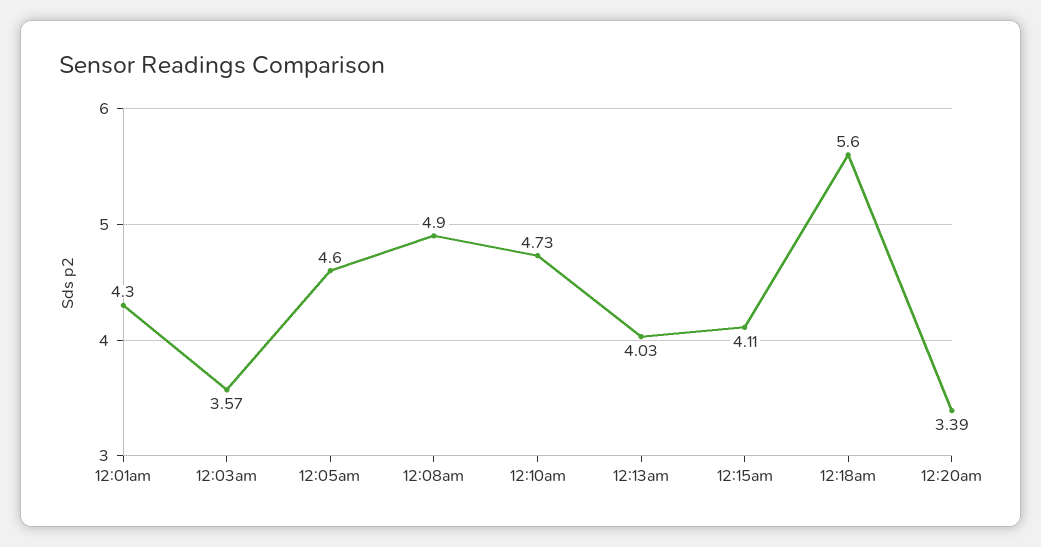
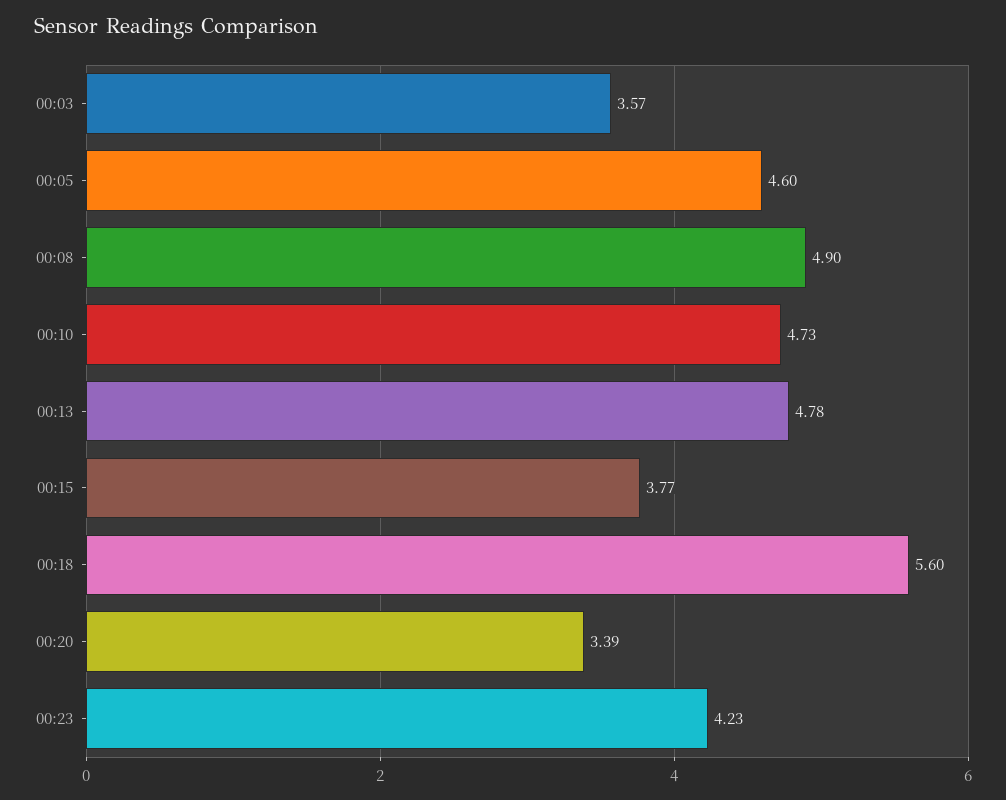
12:01am: 4.3 -> none
12:13am: 4.03 -> 4.78
12:15am: 4.11 -> 3.77
00:23: none -> 4.23

